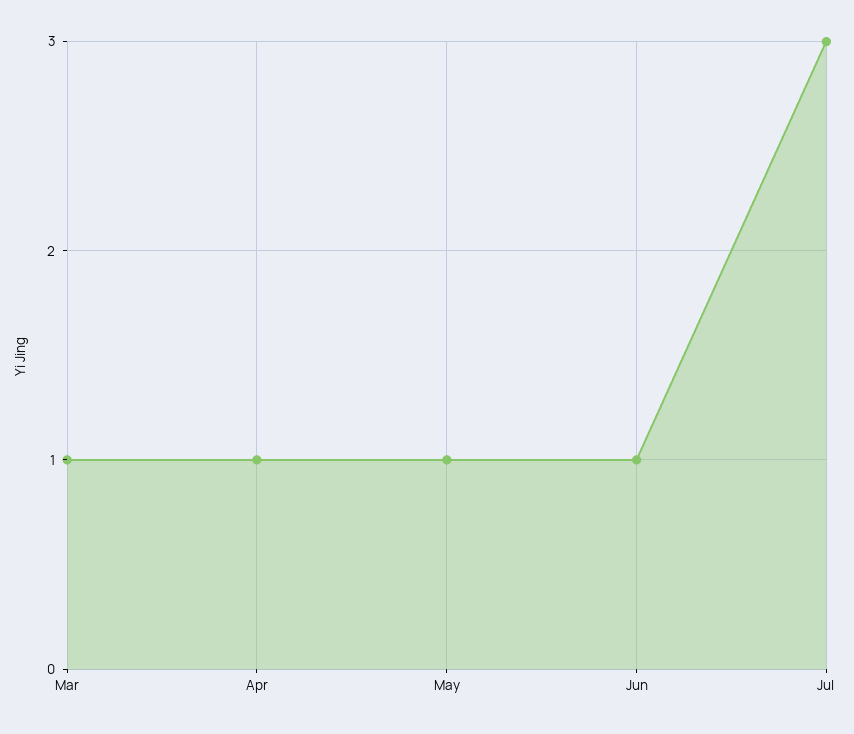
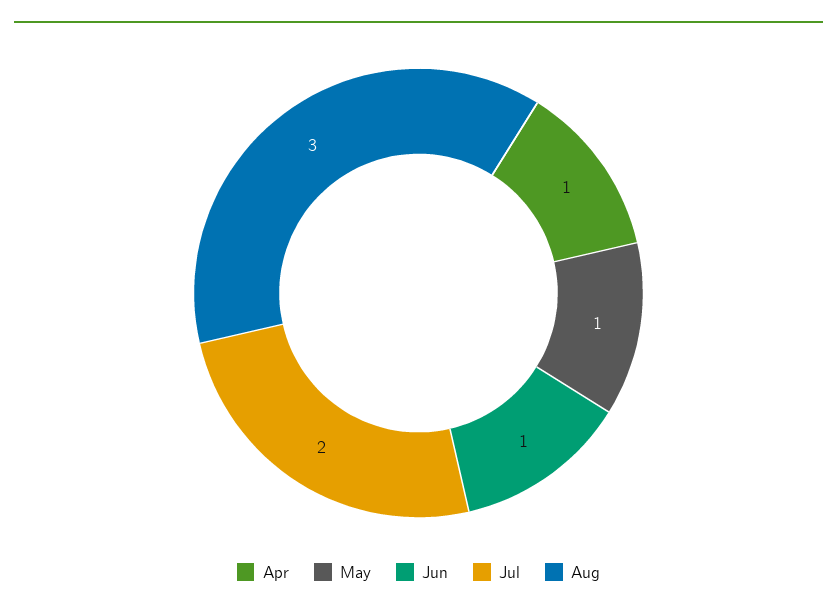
Mar: 1 -> none
Jul: 3 -> 2
Aug: none -> 3

